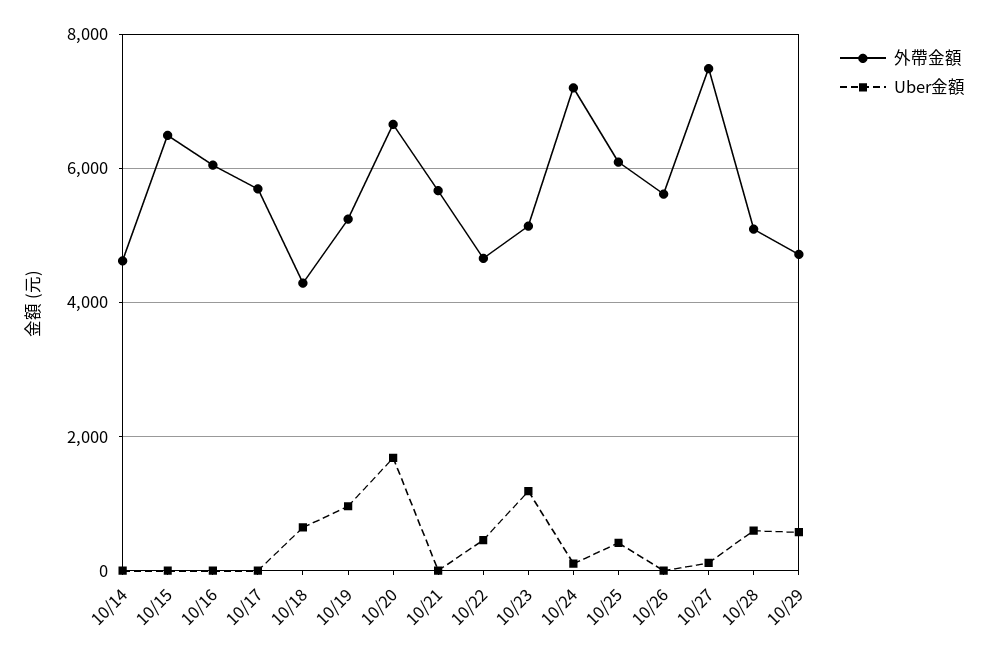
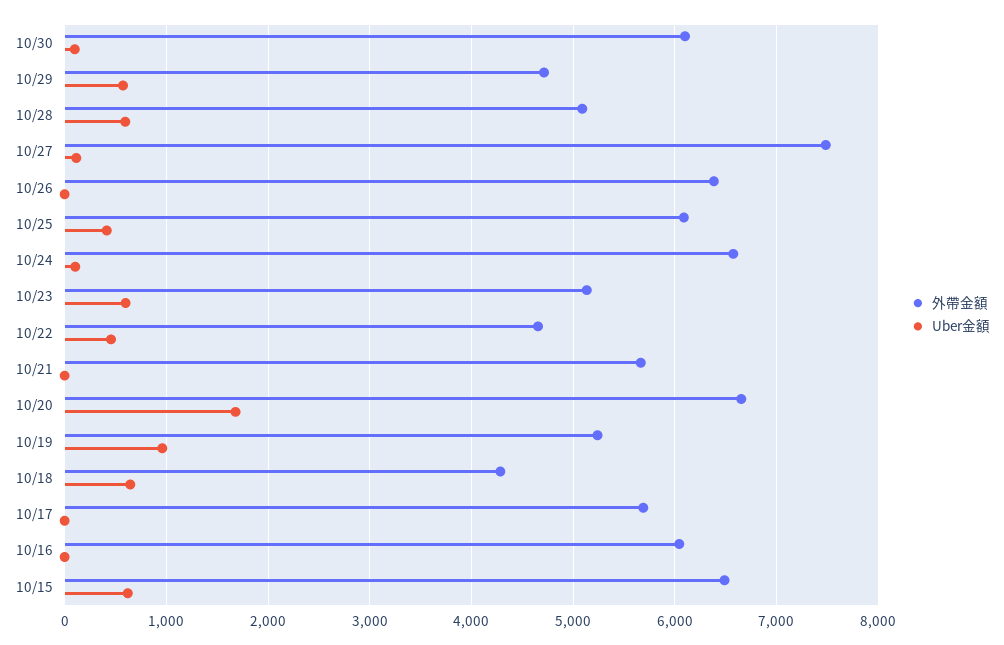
外帶金額, 10/14: 4600 -> none
Uber金額, 10/14: 0 -> none
Uber金額, 10/15: 0 -> 600
Uber金額, 10/23: 1200 -> 600
外帶金額, 10/24: 7200 -> 6600
外帶金額, 10/26: 5600 -> 6400
外帶金額, 10/30: none -> 6100
Uber金額, 10/30: none -> 100

